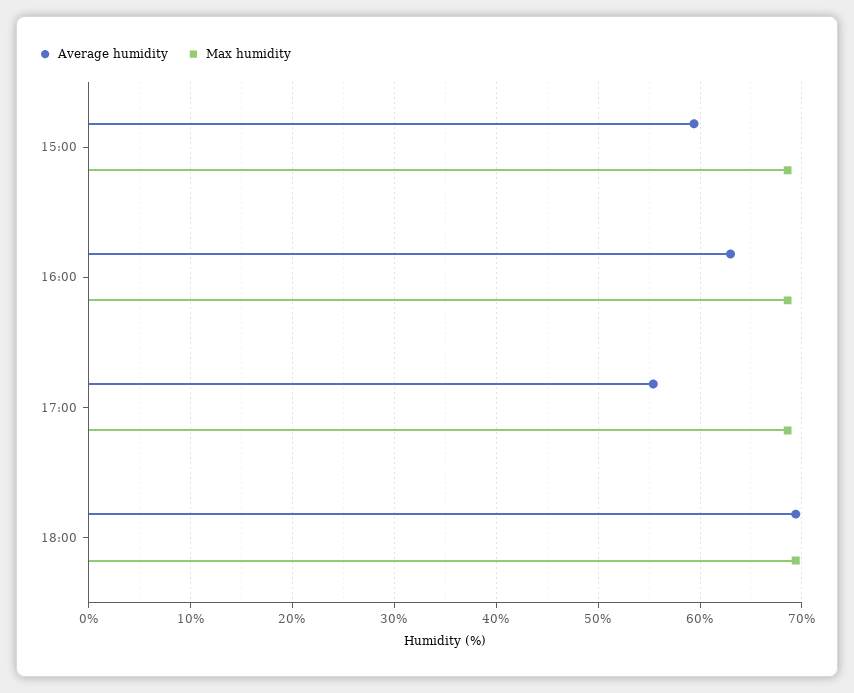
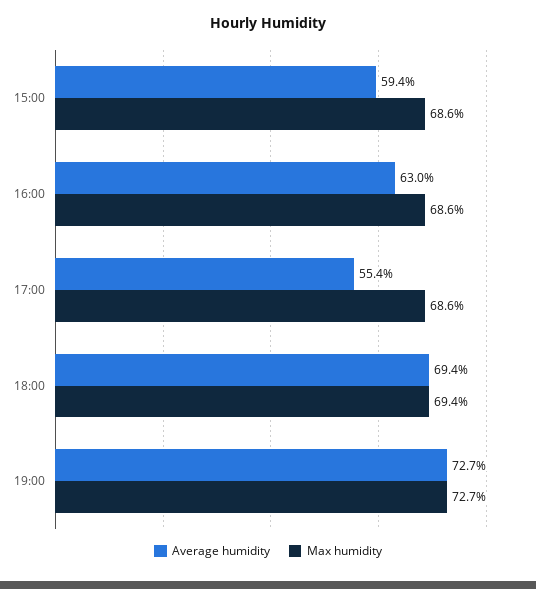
Average humidity, 19:00: none -> 72.7
Max humidity, 19:00: none -> 72.7

